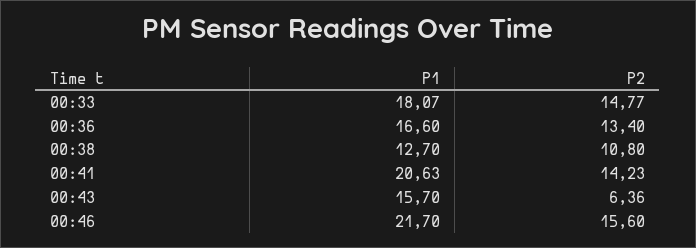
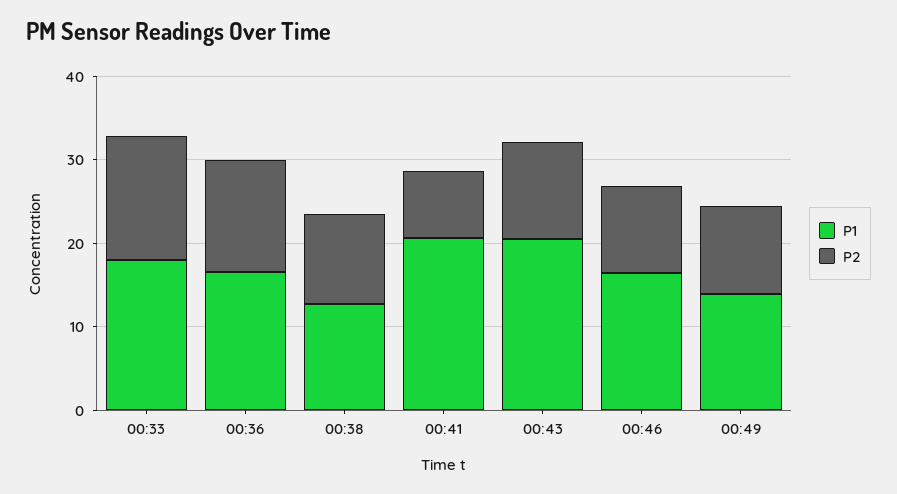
P2, 00:41: 14.23 -> 8
P1, 00:43: 15.7 -> 20
P2, 00:43: 6.36 -> 12
P1, 00:46: 21.7 -> 16
P2, 00:46: 15.6 -> 10
P1, 00:49: none -> 14
P2, 00:49: none -> 10

